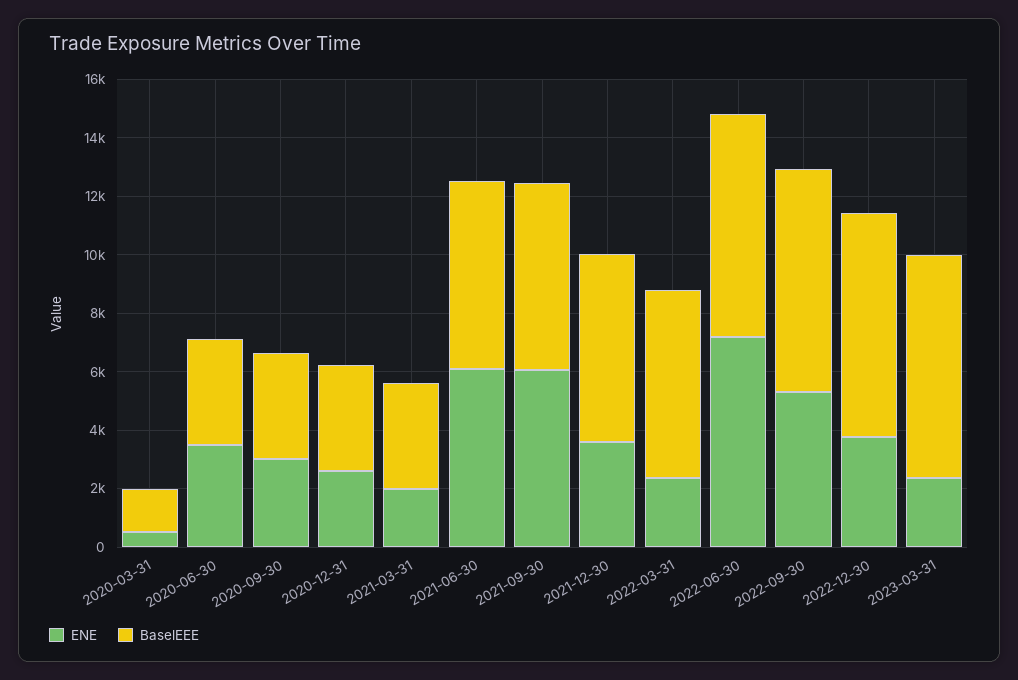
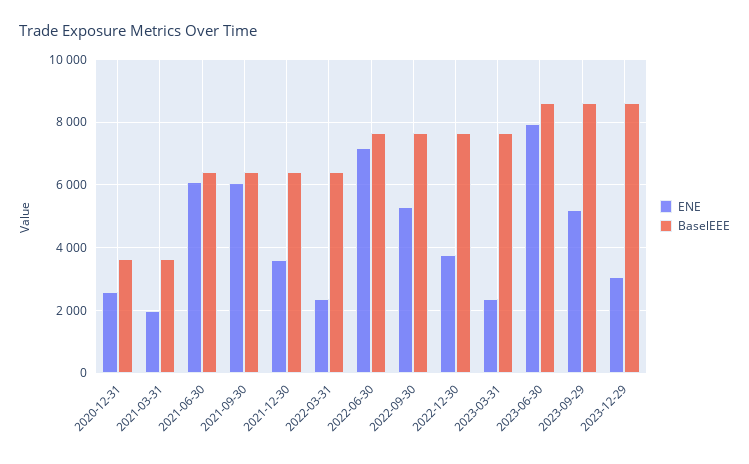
ENE, 2020-03-31: 500 -> none
BaselEEE, 2020-03-31: 1500 -> none
ENE, 2020-06-30: 3500 -> none
BaselEEE, 2020-06-30: 3500 -> none
ENE, 2020-09-30: 3000 -> none
BaselEEE, 2020-09-30: 3500 -> none
ENE, 2023-06-30: none -> 8000
BaselEEE, 2023-06-30: none -> 8600
ENE, 2023-09-29: none -> 5200
BaselEEE, 2023-09-29: none -> 8600
ENE, 2023-12-29: none -> 3000
BaselEEE, 2023-12-29: none -> 8600

